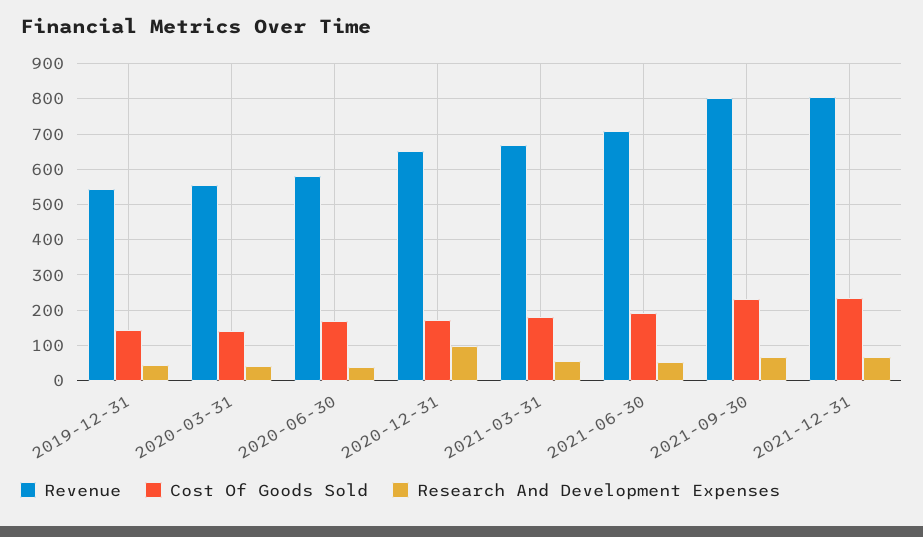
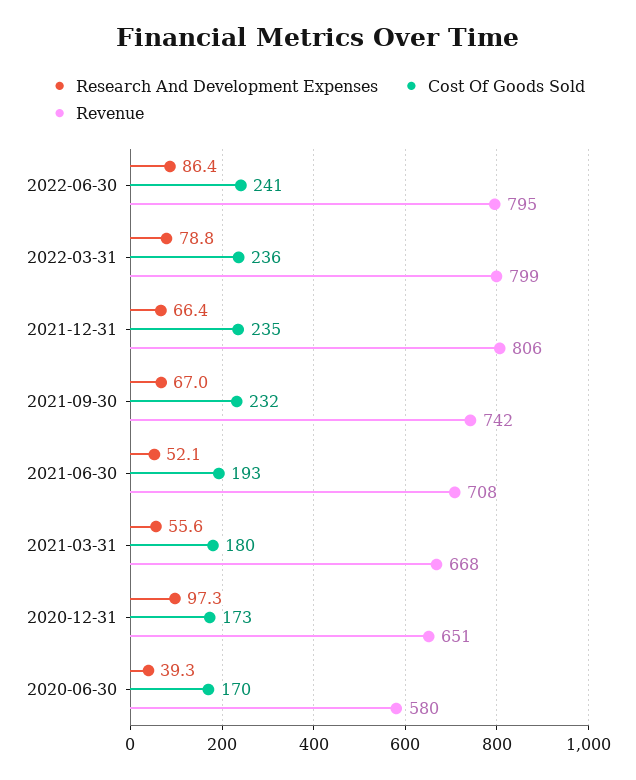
Revenue, 2019-12-31: 540 -> none
Cost Of Goods Sold, 2019-12-31: 140 -> none
Research And Development Expenses, 2019-12-31: 40 -> none
Revenue, 2020-03-31: 560 -> none
Cost Of Goods Sold, 2020-03-31: 140 -> none
Research And Development Expenses, 2020-03-31: 40 -> none
Revenue, 2021-09-30: 800 -> 742
Research And Development Expenses, 2022-06-30: none -> 86.4
Cost Of Goods Sold, 2022-06-30: none -> 241
Revenue, 2022-06-30: none -> 795
Research And Development Expenses, 2022-03-31: none -> 78.8
Cost Of Goods Sold, 2022-03-31: none -> 236
Revenue, 2022-03-31: none -> 799

